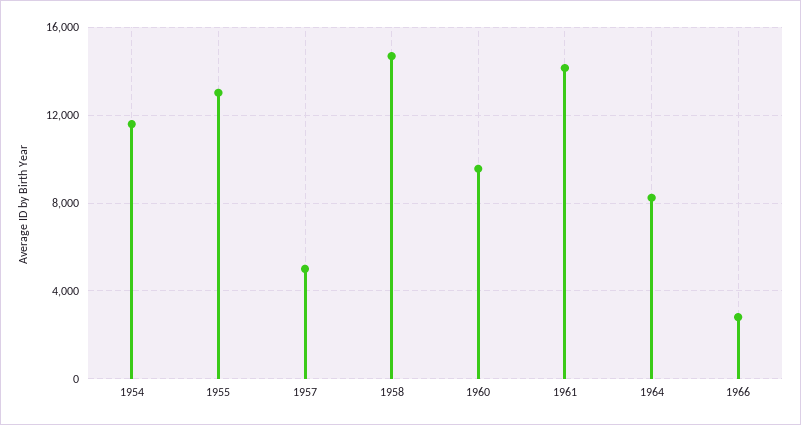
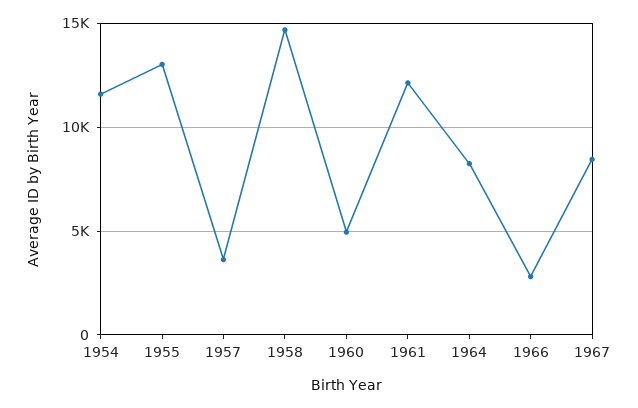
1957: 5000 -> 3500
1960: 9500 -> 5000
1961: 14000 -> 12000
1967: none -> 8500

